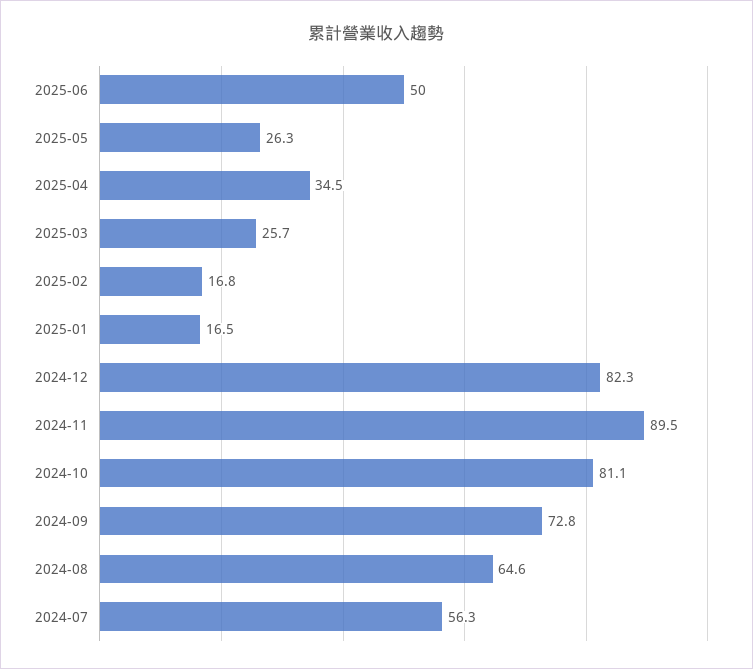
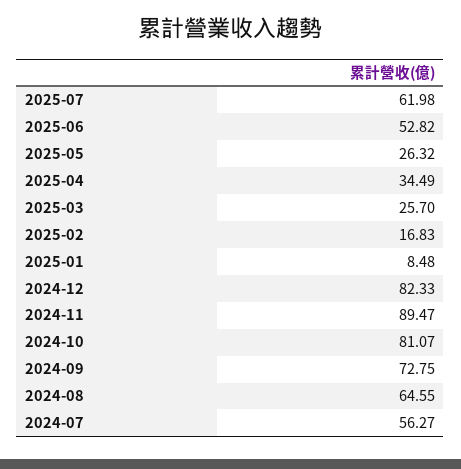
2025-06: 50 -> 52.82
2025-01: 16.5 -> 8.48
2025-07: none -> 61.98

